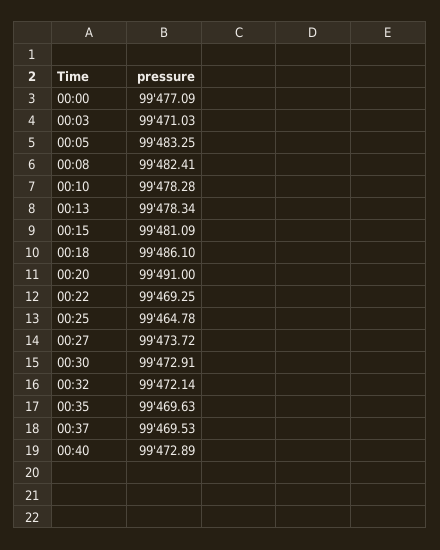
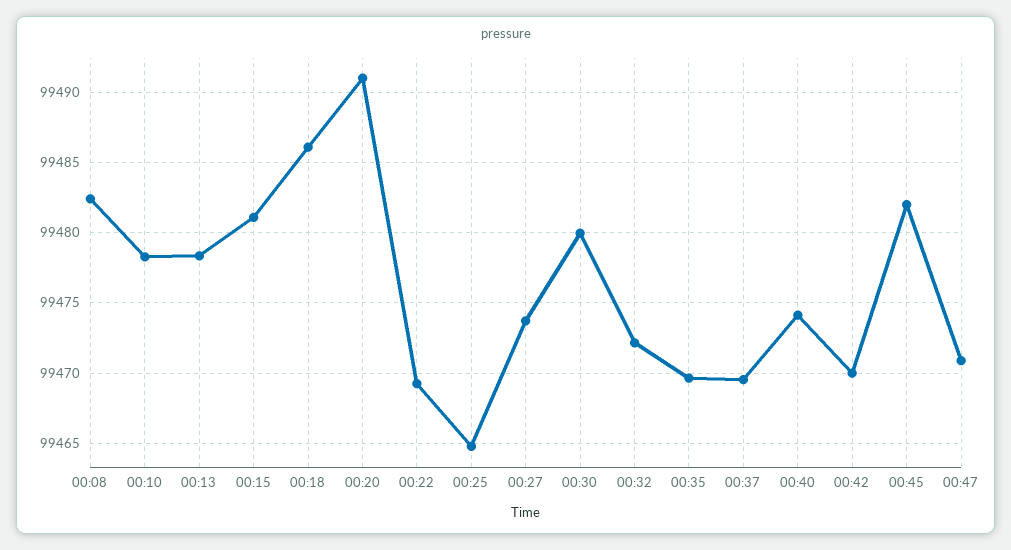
00:00: 99477.09 -> none
00:03: 99471.03 -> none
00:05: 99483.25 -> none
00:30: 99472.91 -> 99480
00:40: 99472.89 -> 99474
00:42: none -> 99470
00:45: none -> 99482
00:47: none -> 99471

